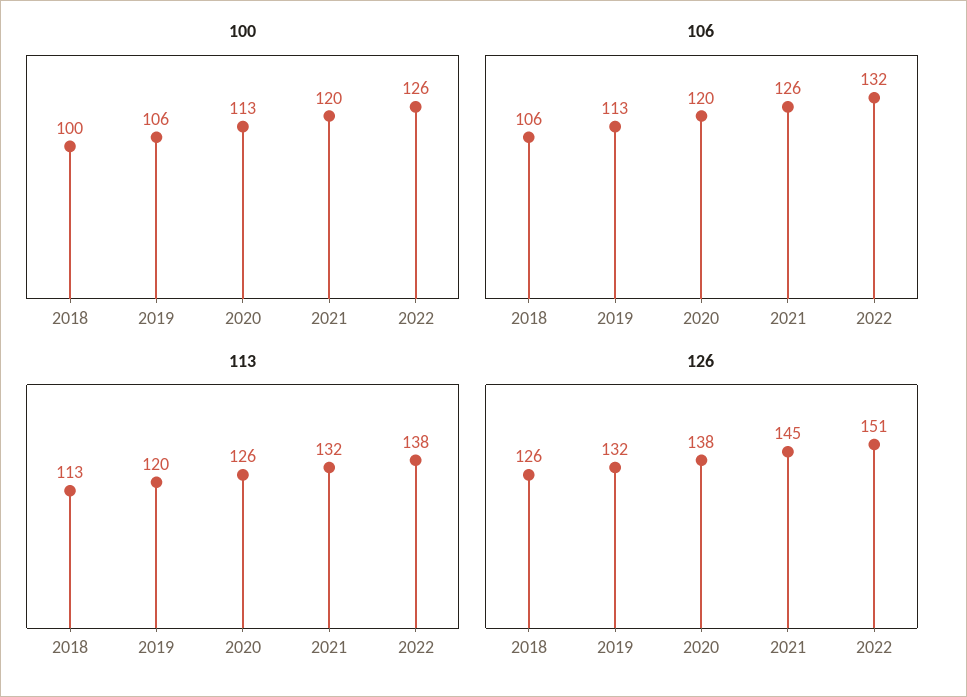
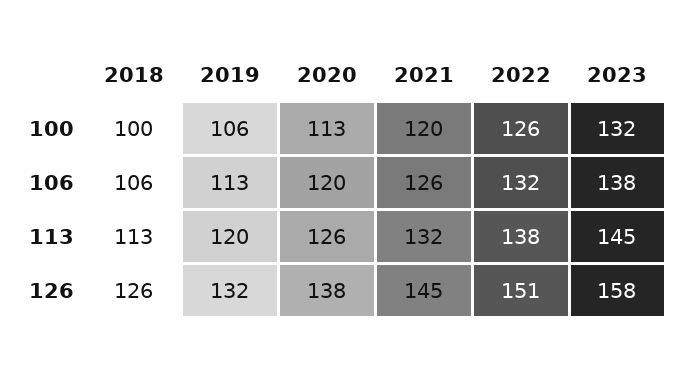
100, 2023: none -> 132
106, 2023: none -> 138
113, 2023: none -> 145
126, 2023: none -> 158

